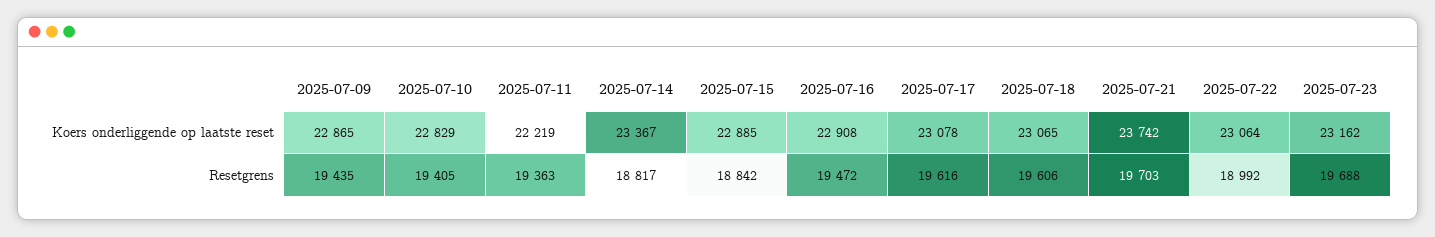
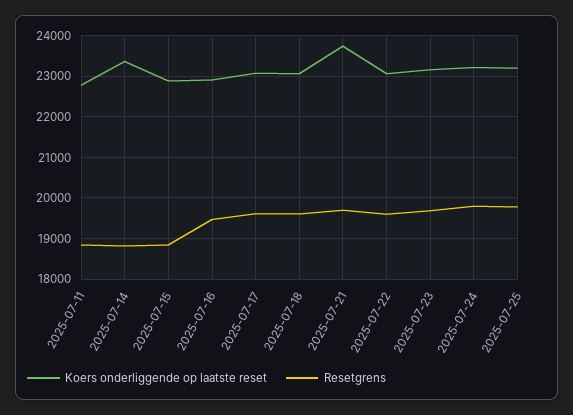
Koers onderliggende op laatste reset, 2025-07-09: 22865 -> none
Koers onderliggende op laatste reset, 2025-07-10: 22829 -> none
Koers onderliggende op laatste reset, 2025-07-11: 22219 -> 22800
Resetgrens, 2025-07-09: 19435 -> none
Resetgrens, 2025-07-10: 19405 -> none
Resetgrens, 2025-07-11: 19363 -> 18800
Resetgrens, 2025-07-22: 18992 -> 19600
Koers onderliggende op laatste reset, 2025-07-24: none -> 23200
Resetgrens, 2025-07-24: none -> 19800
Koers onderliggende op laatste reset, 2025-07-25: none -> 23200
Resetgrens, 2025-07-25: none -> 19800

